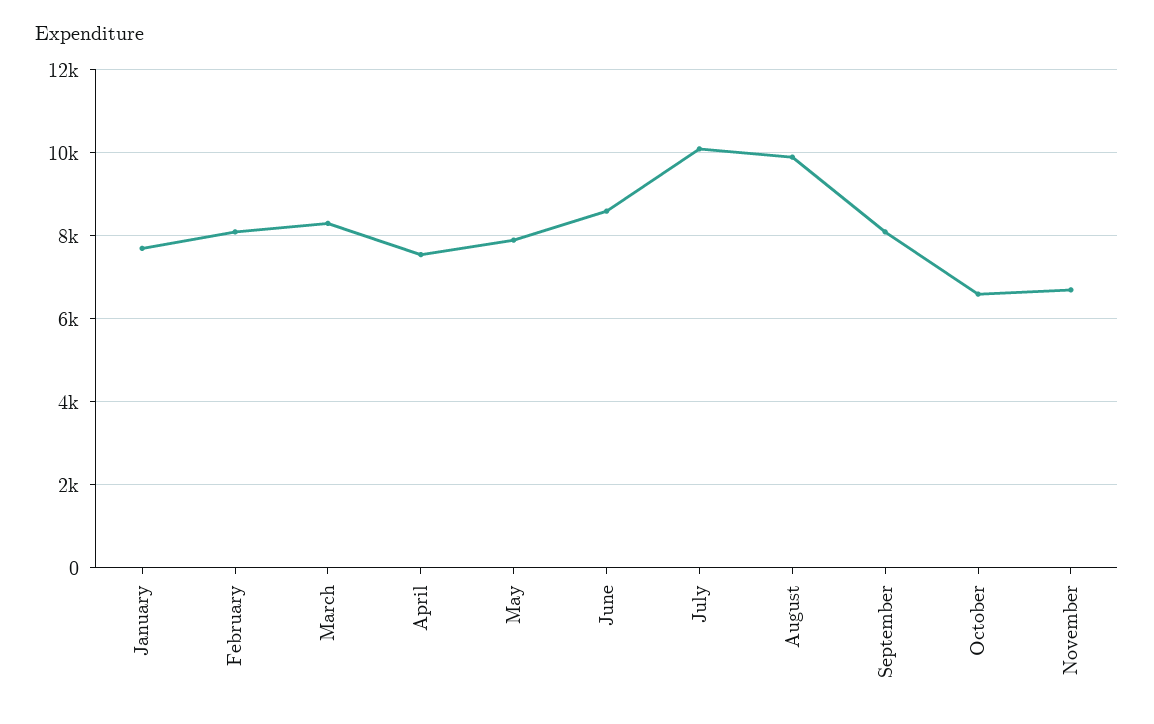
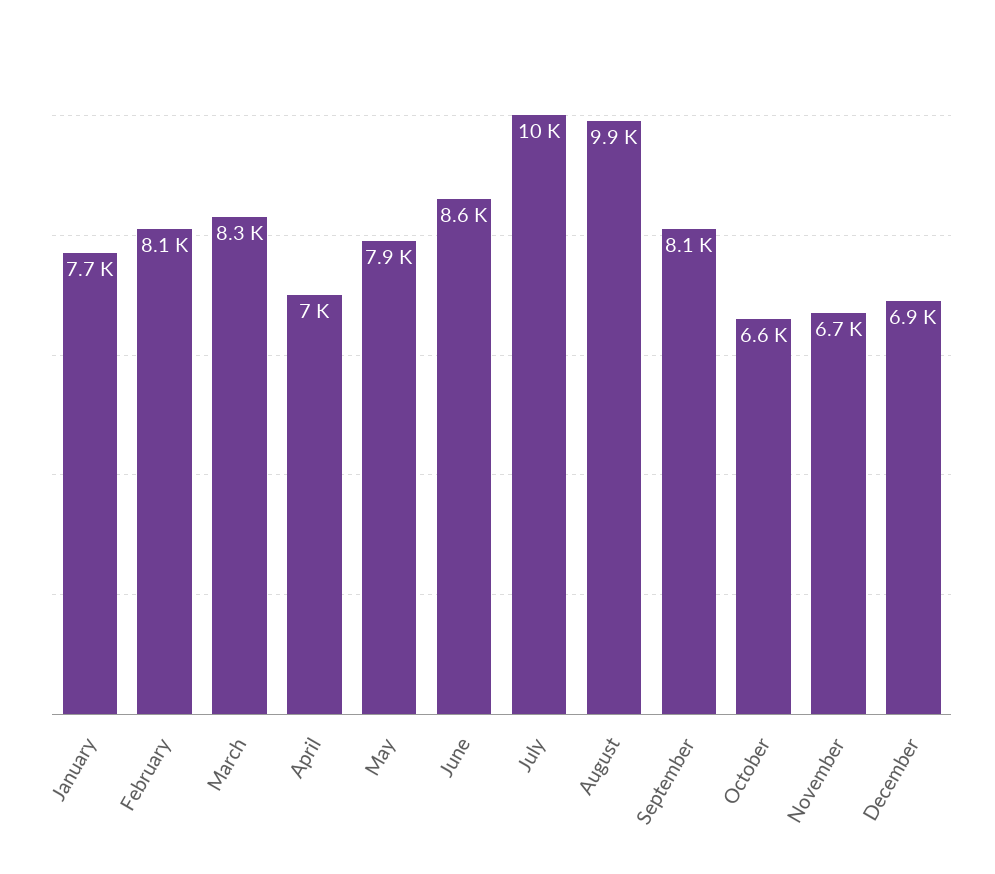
April: 7600 -> 7000
December: none -> 6900

